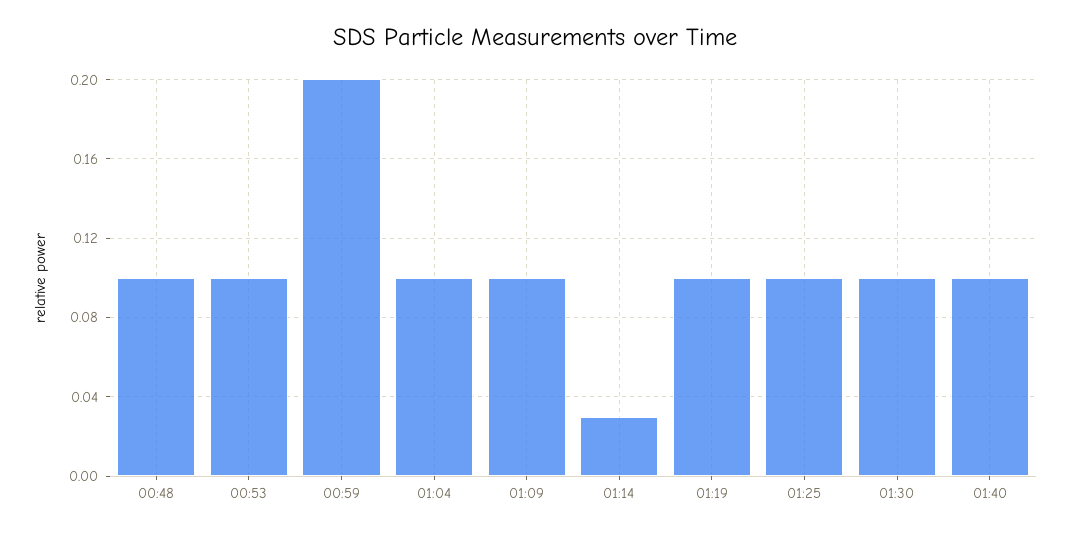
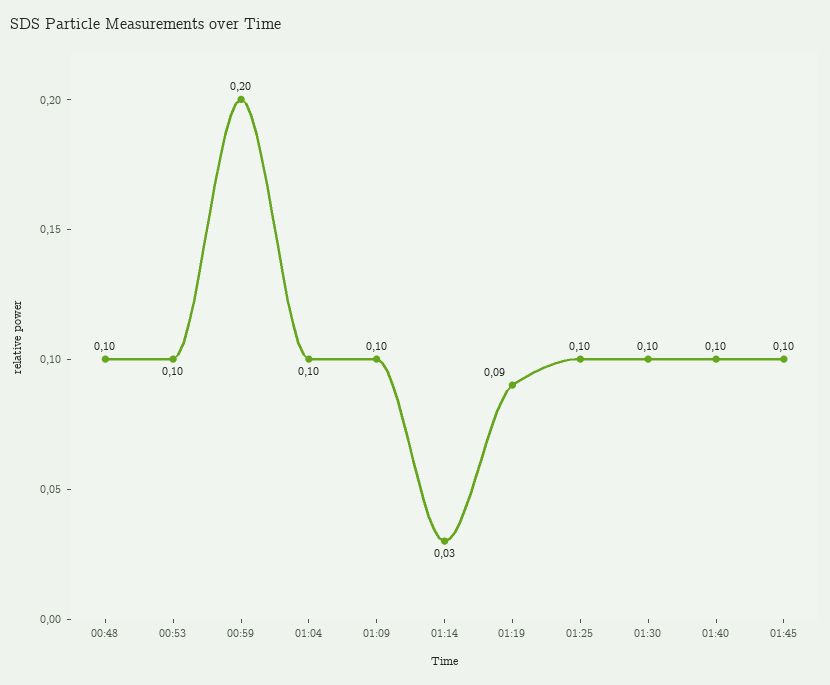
01:19: 0.1 -> 0.09
01:45: none -> 0.1

